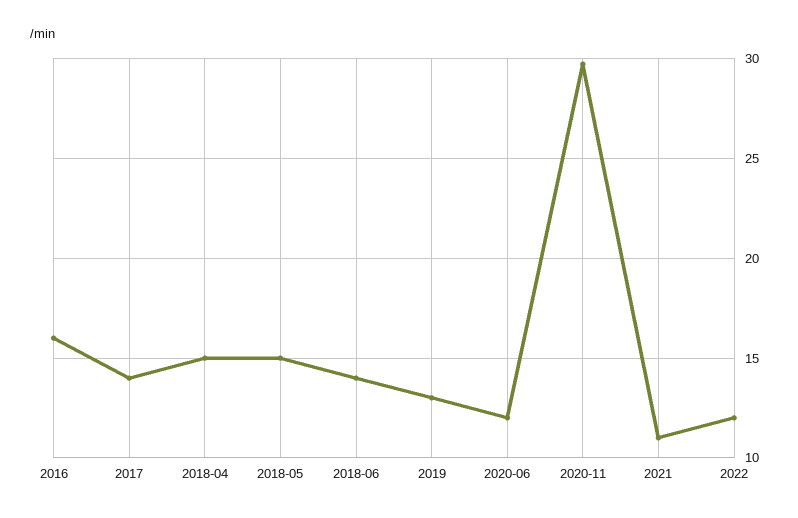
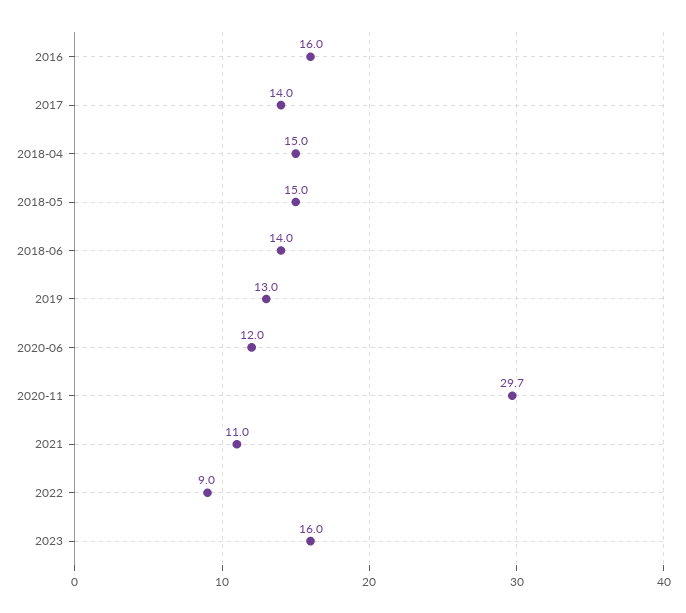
2022: 12 -> 9
2023: none -> 16

